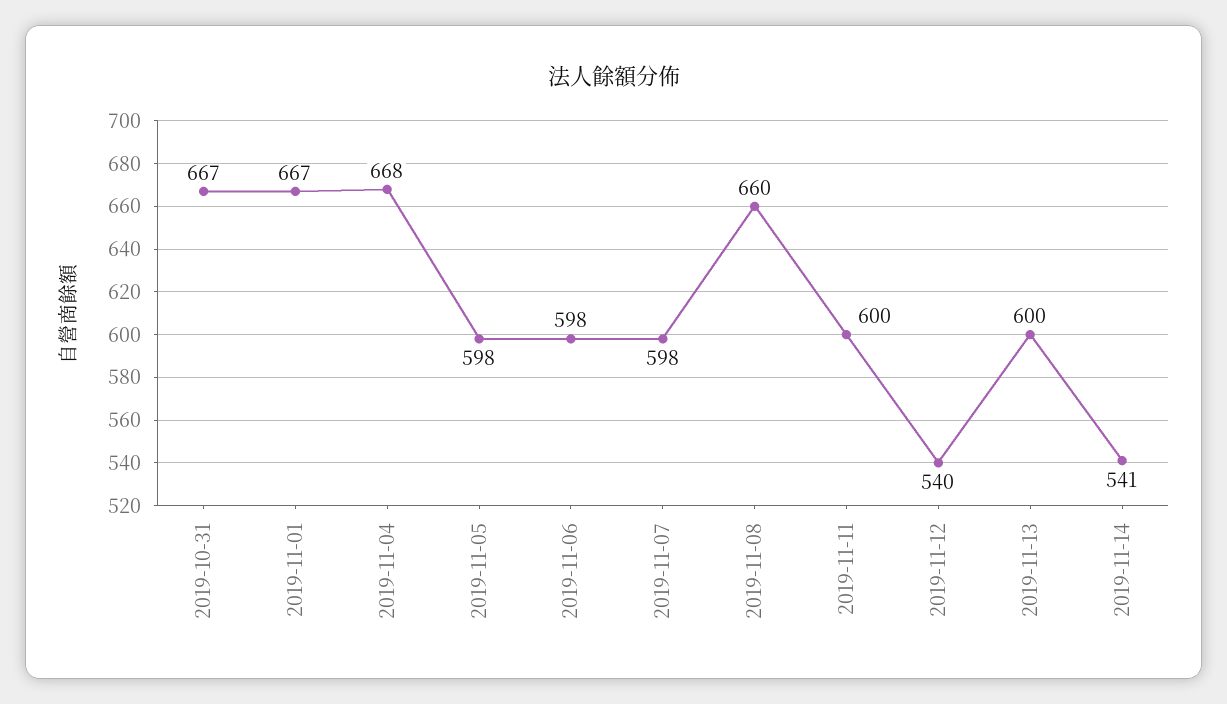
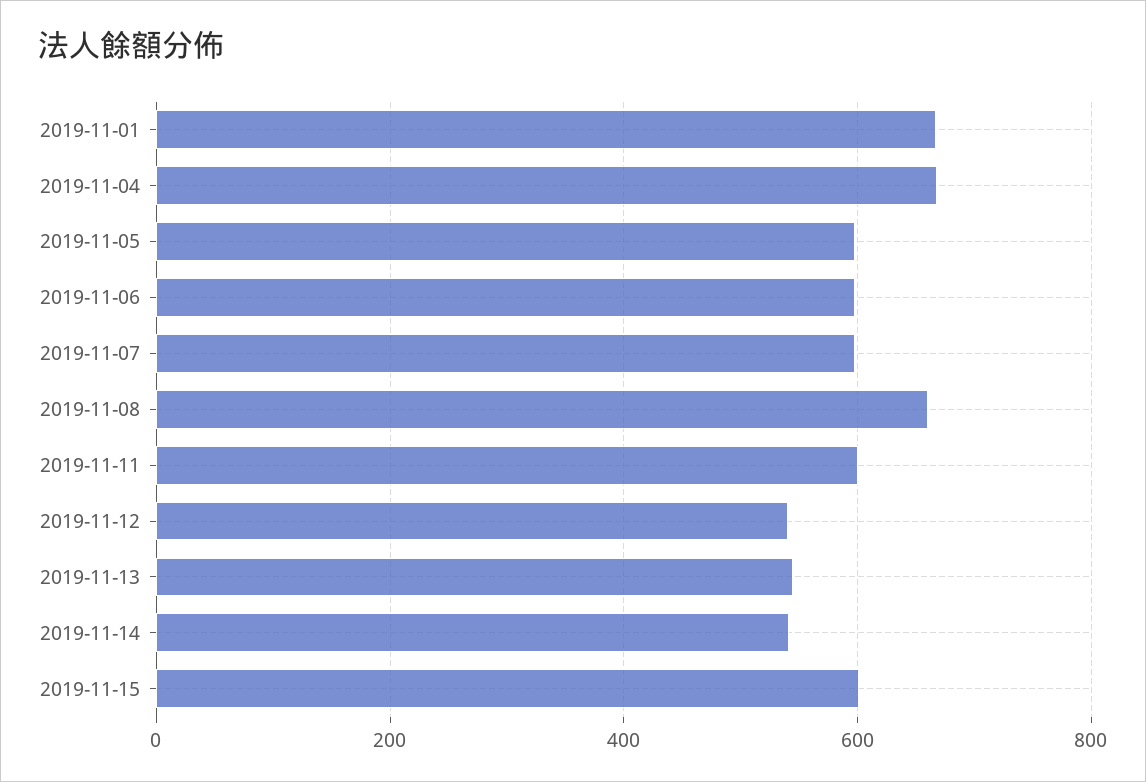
2019-10-31: 667 -> none
2019-11-13: 600 -> 540
2019-11-15: none -> 600

